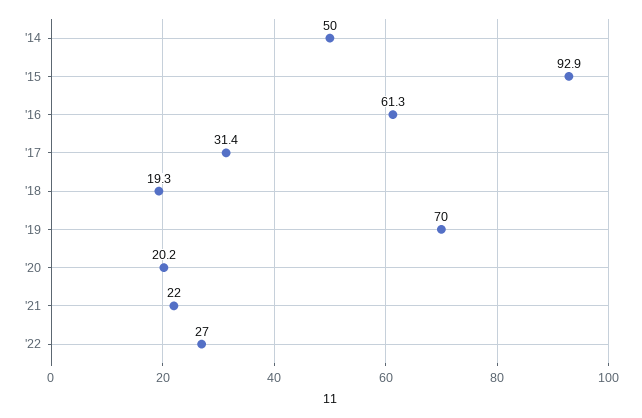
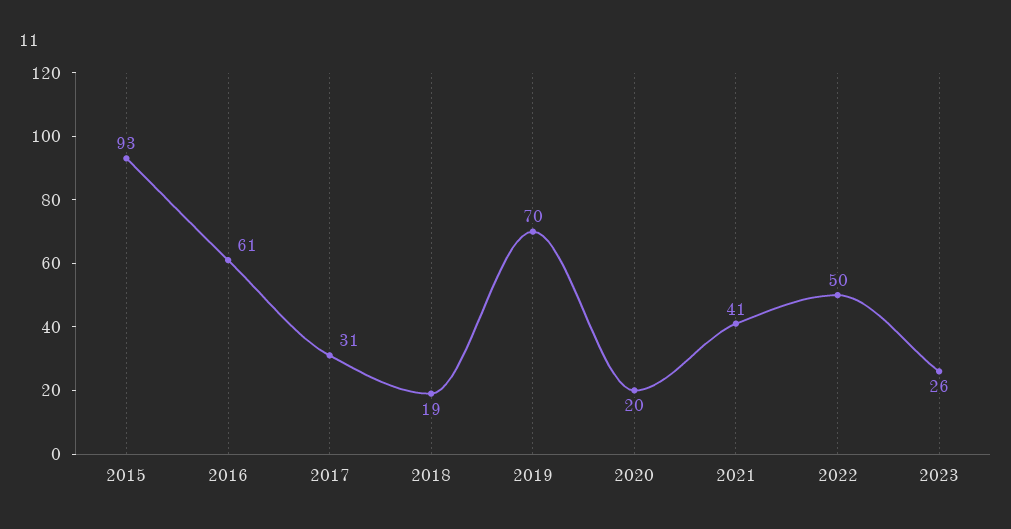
'14: 50 -> none
'21: 22 -> 41
'22: 27 -> 50
2023: none -> 26

